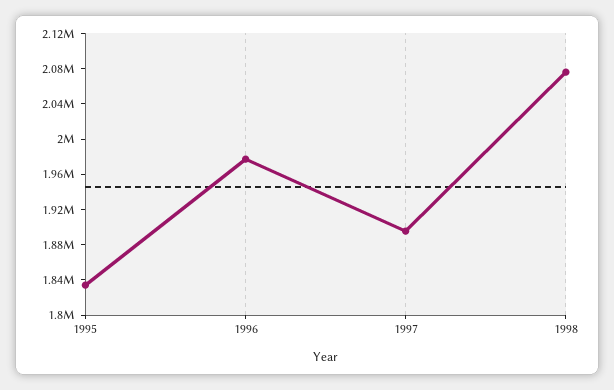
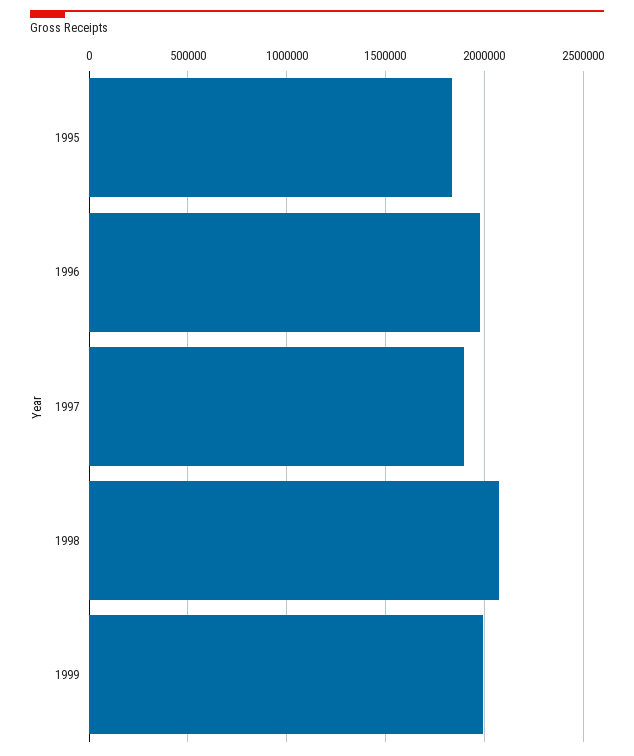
1999: none -> 2000000

